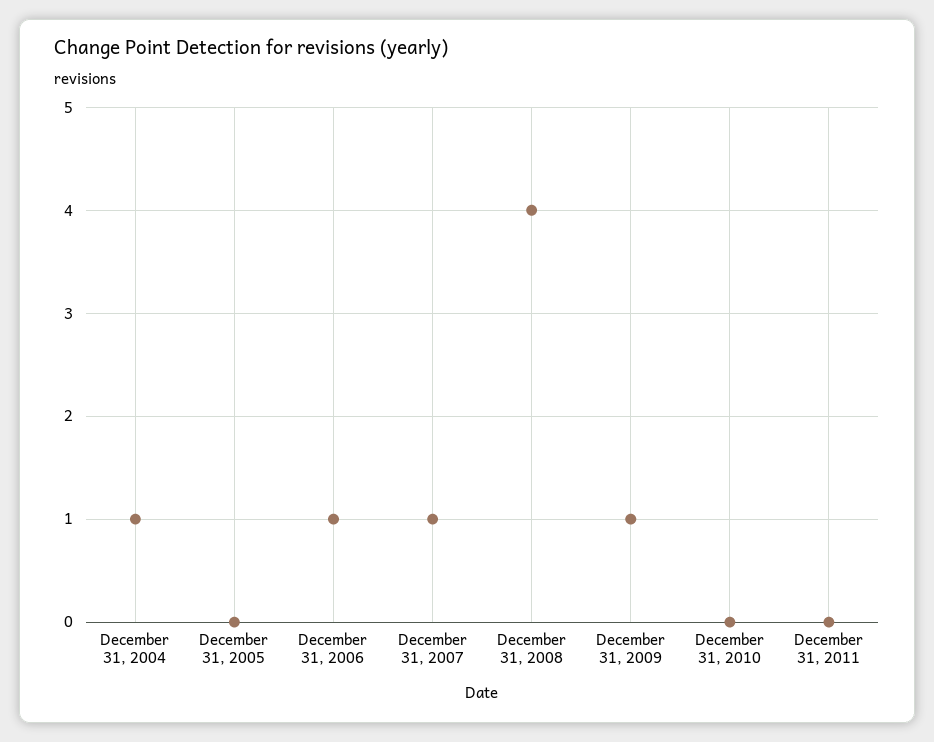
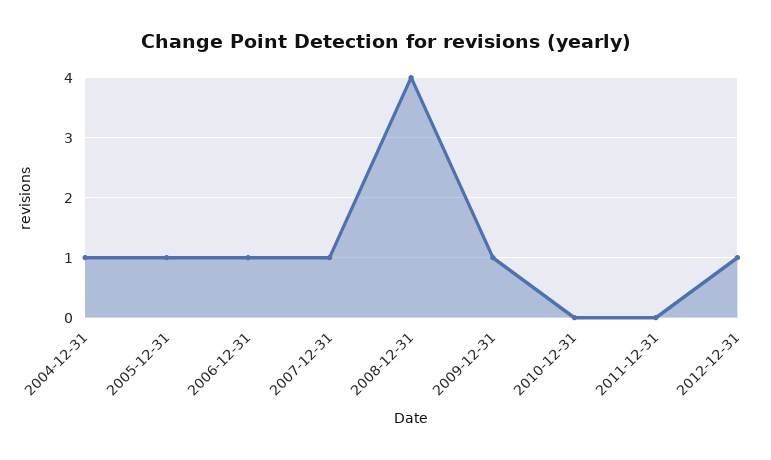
December 31, 2005: 0 -> 1
2012-12-31: none -> 1

